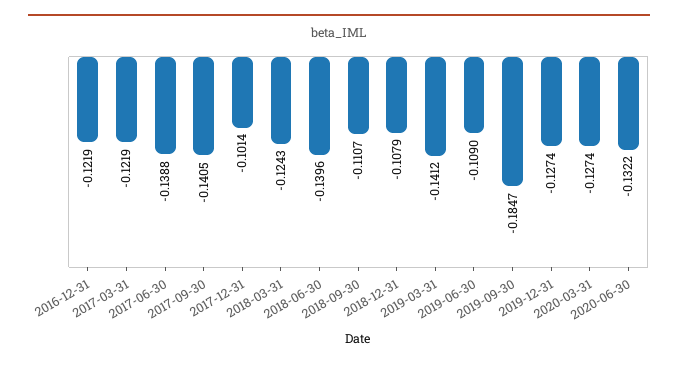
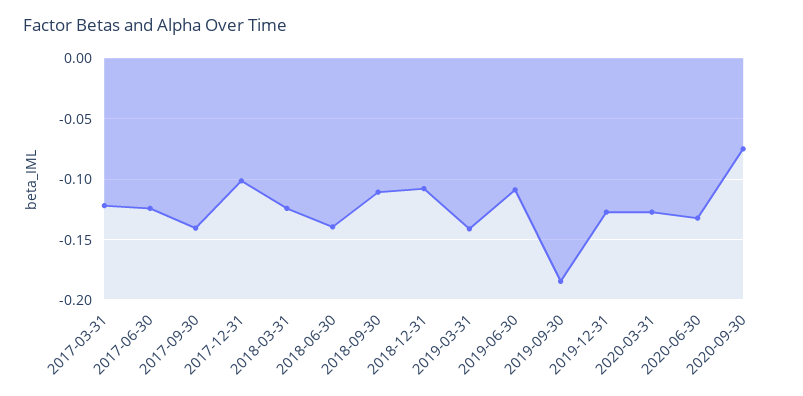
2016-12-31: -0.1219 -> none
2017-06-30: -0.1388 -> -0.125
2020-09-30: none -> -0.075

